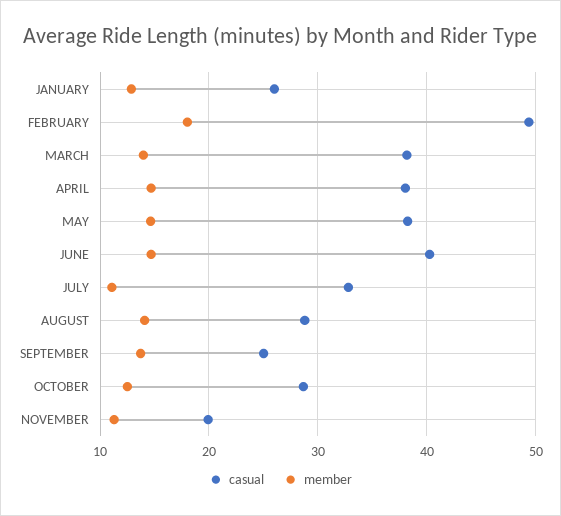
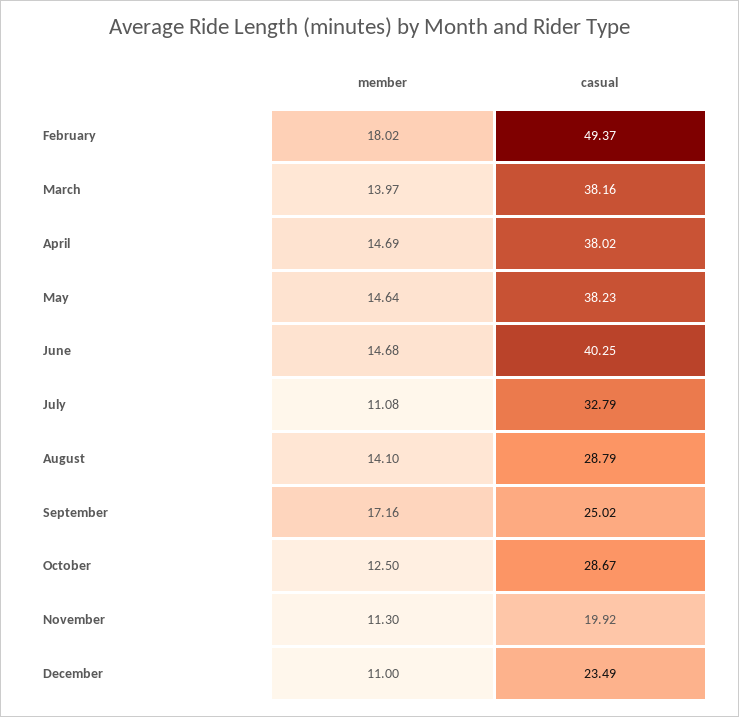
casual, JANUARY: 26 -> none
member, JANUARY: 13 -> none
member, SEPTEMBER: 14 -> 17.16
member, December: none -> 11
casual, December: none -> 23.49

